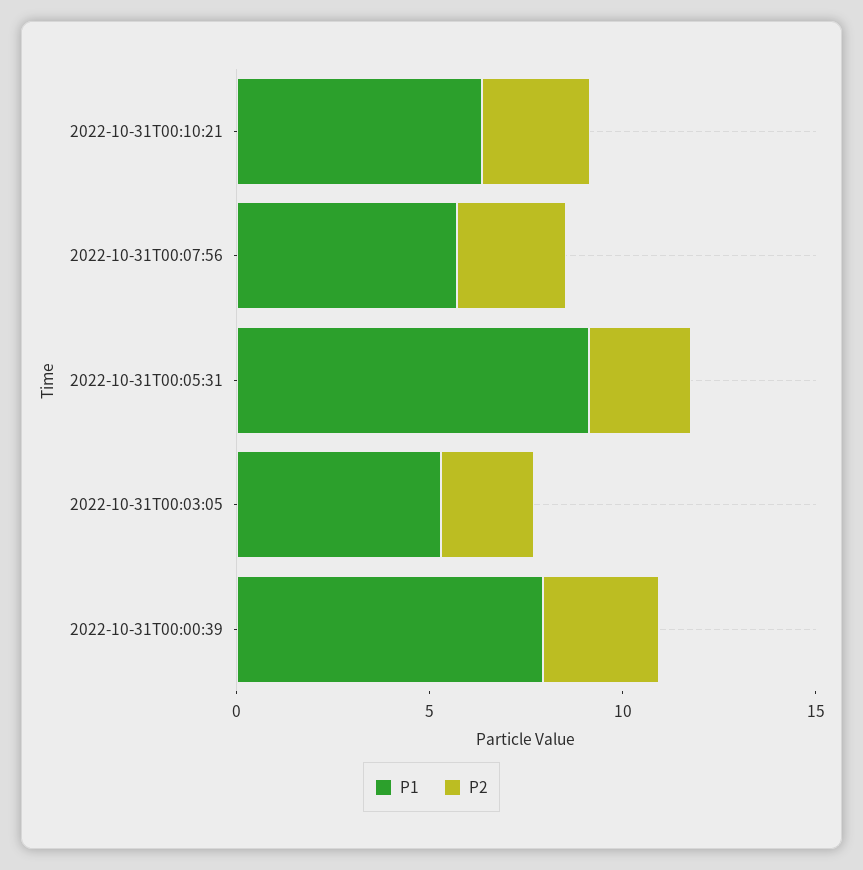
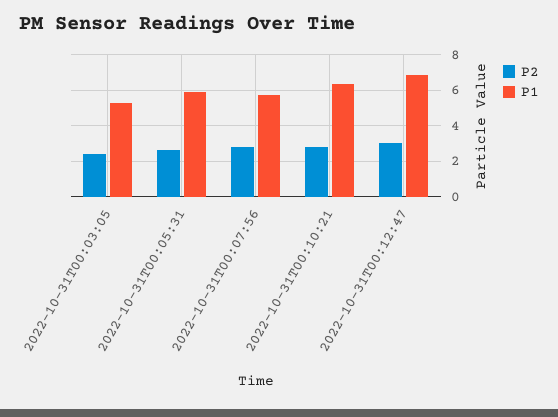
P1, 2022-10-31T00:05:31: 9 -> 6
P1, 2022-10-31T00:00:39: 8 -> none
P2, 2022-10-31T00:00:39: 3 -> none
P2, 2022-10-31T00:12:47: none -> 3
P1, 2022-10-31T00:12:47: none -> 7

